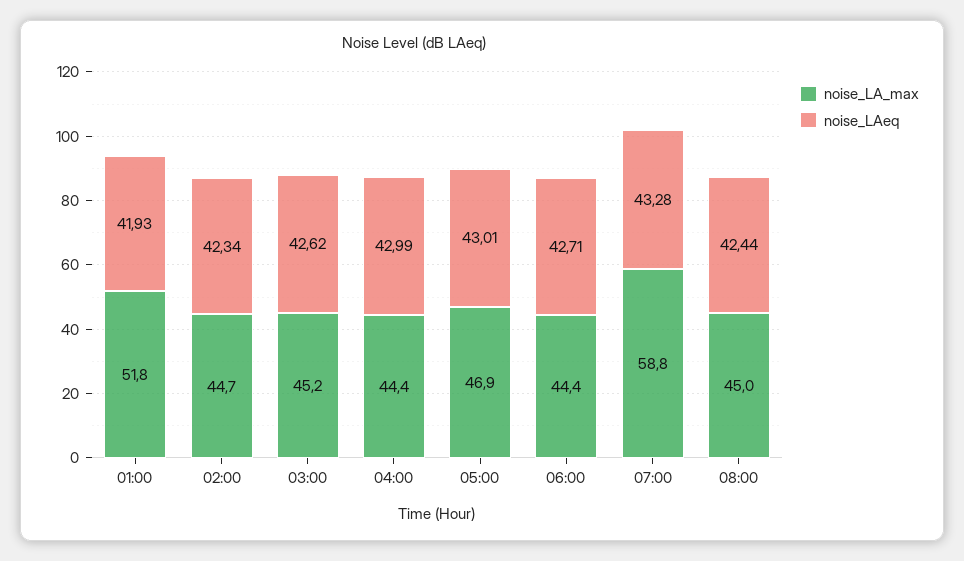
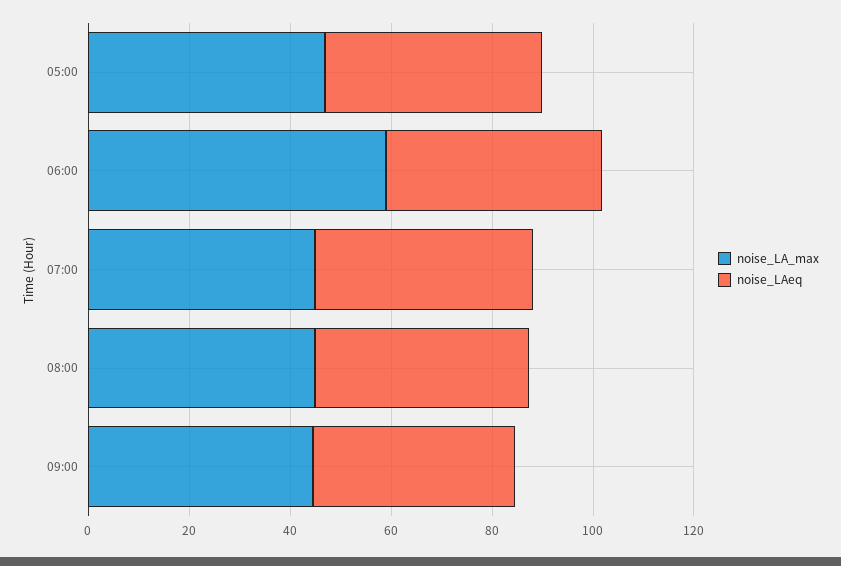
noise_LA_max, 01:00: 51.8 -> none
noise_LAeq, 01:00: 41.93 -> none
noise_LA_max, 02:00: 44.7 -> none
noise_LAeq, 02:00: 42.34 -> none
noise_LA_max, 03:00: 45.2 -> none
noise_LAeq, 03:00: 42.62 -> none
noise_LA_max, 04:00: 44.4 -> none
noise_LAeq, 04:00: 42.99 -> none
noise_LA_max, 06:00: 44.4 -> 60
noise_LA_max, 07:00: 58.8 -> 45
noise_LA_max, 09:00: none -> 45
noise_LAeq, 09:00: none -> 40

